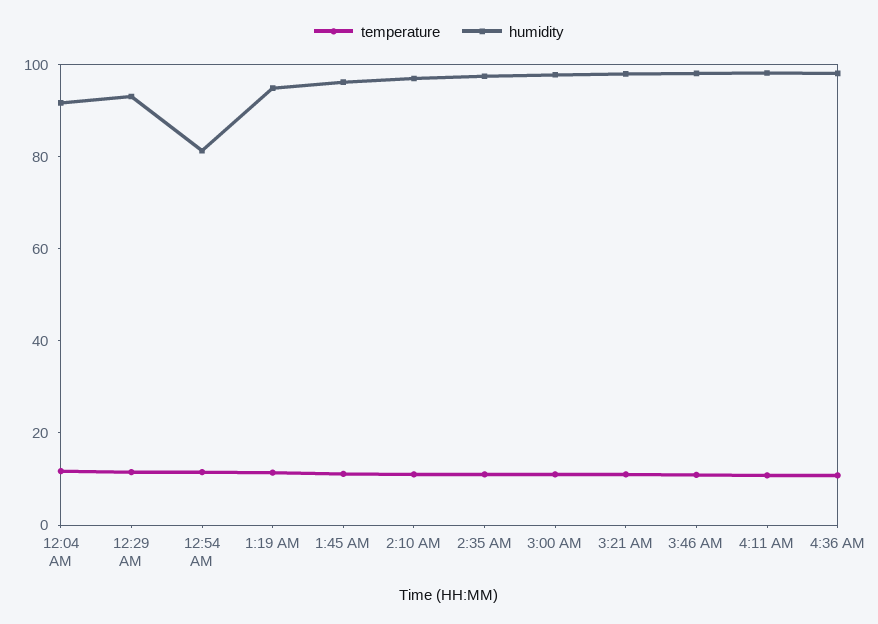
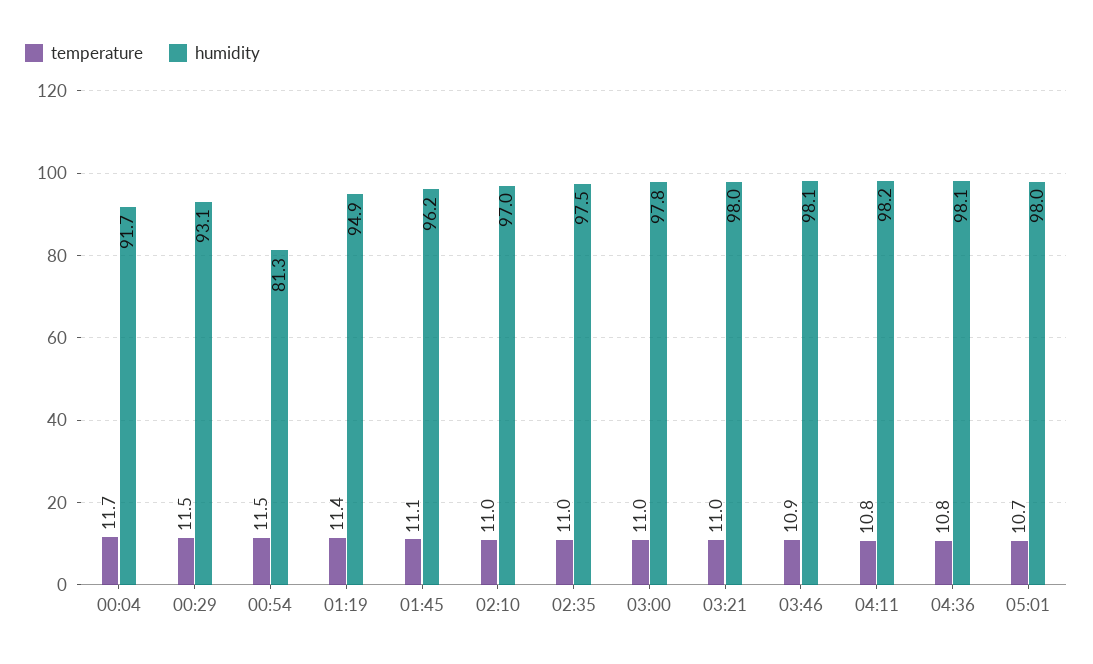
temperature, 05:01: none -> 10.7
humidity, 05:01: none -> 98

